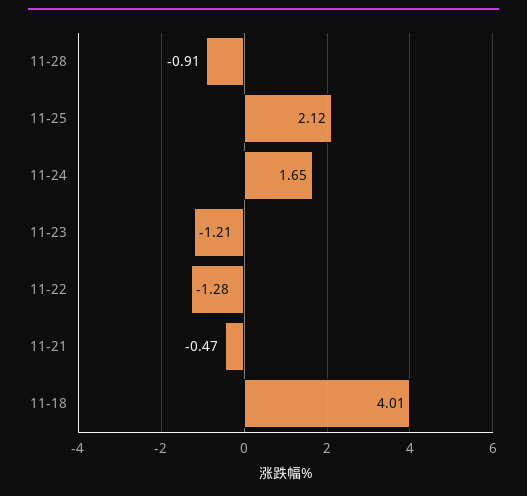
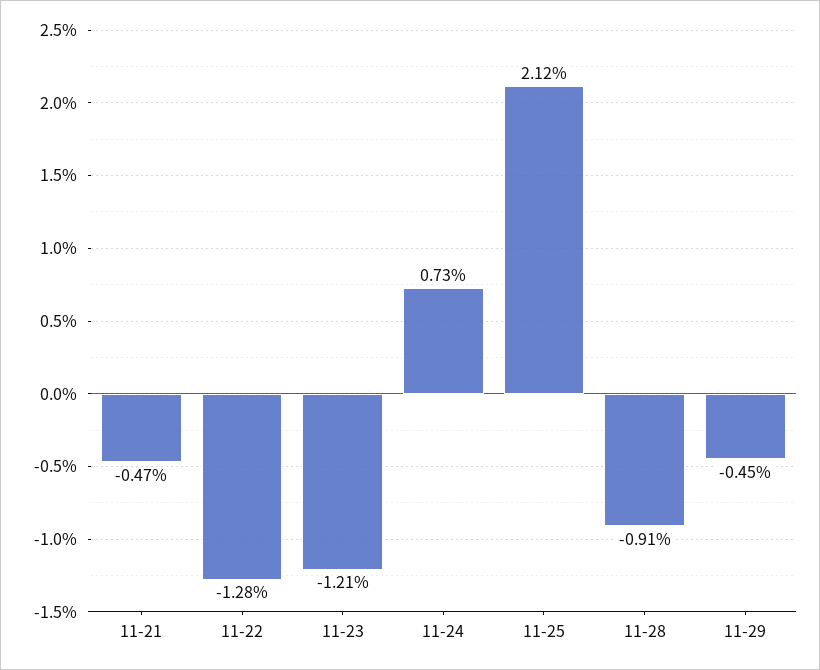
11-24: 1.65 -> 0.73
11-18: 4.01 -> none
11-29: none -> -0.45

